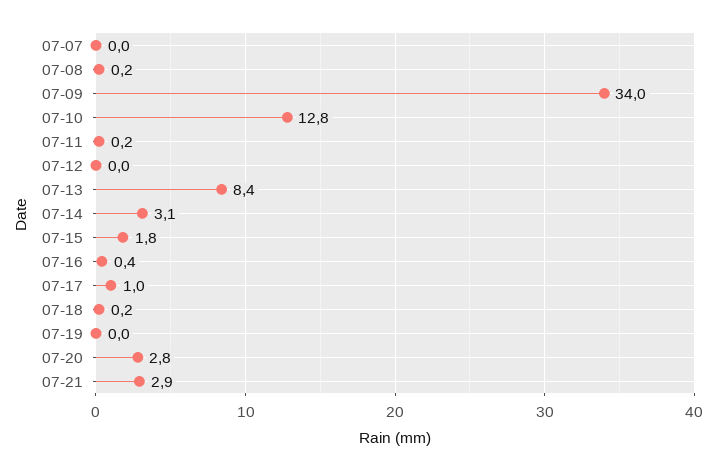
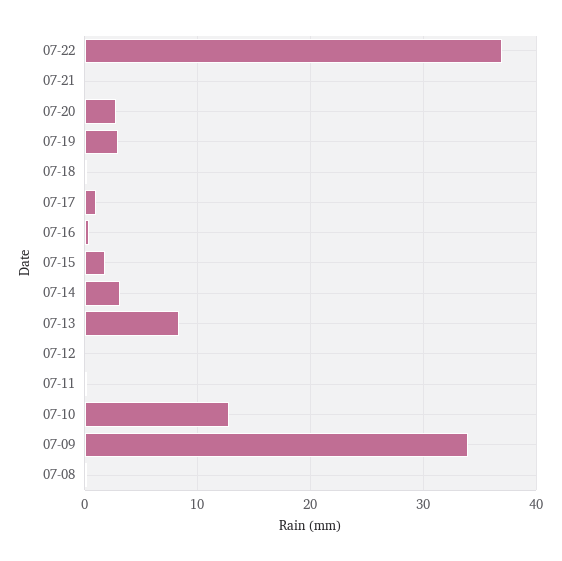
07-07: 0 -> none
07-19: 0 -> 3
07-21: 2.9 -> 0
07-22: none -> 37

